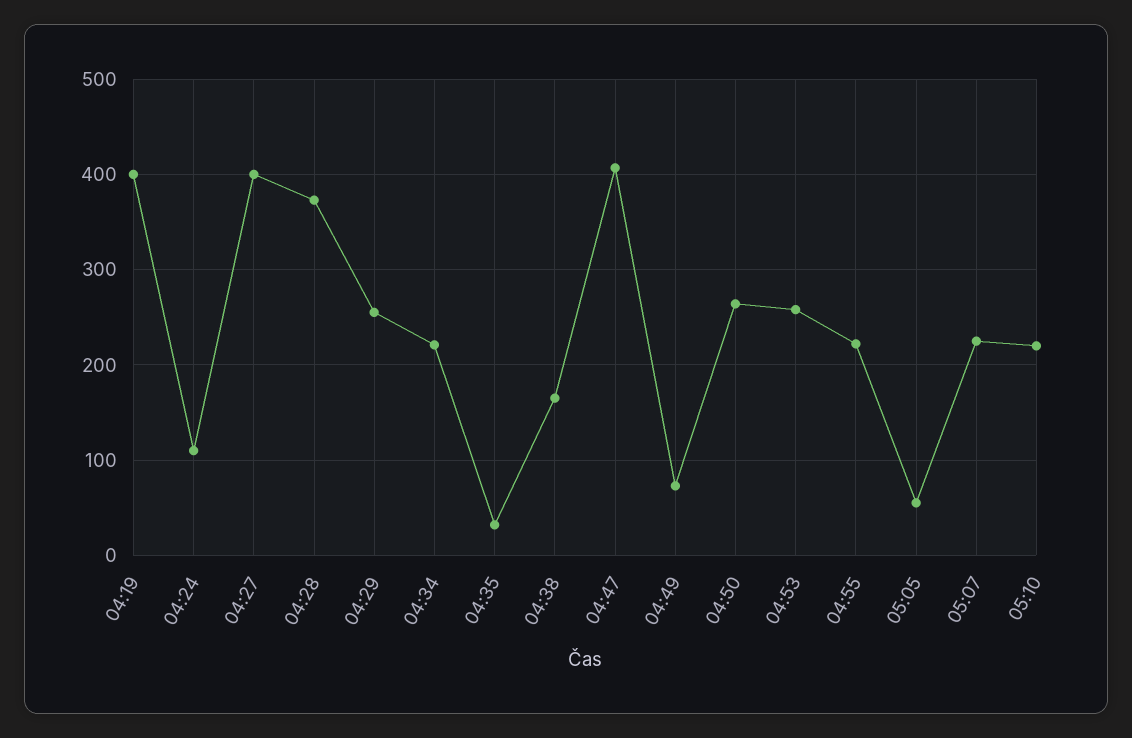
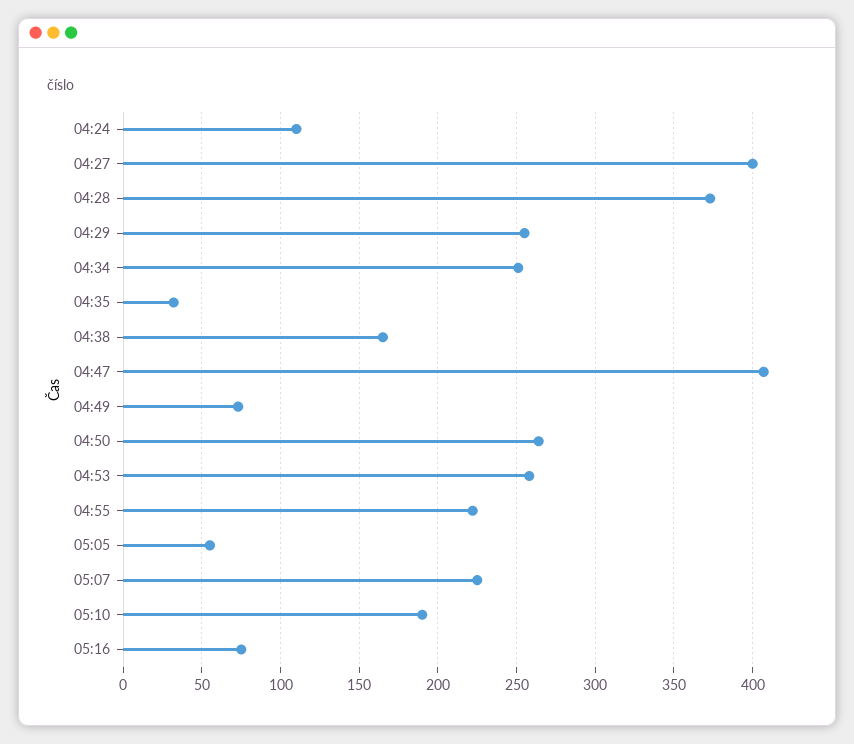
04:19: 400 -> none
04:34: 220 -> 250
05:10: 220 -> 190
05:16: none -> 75

